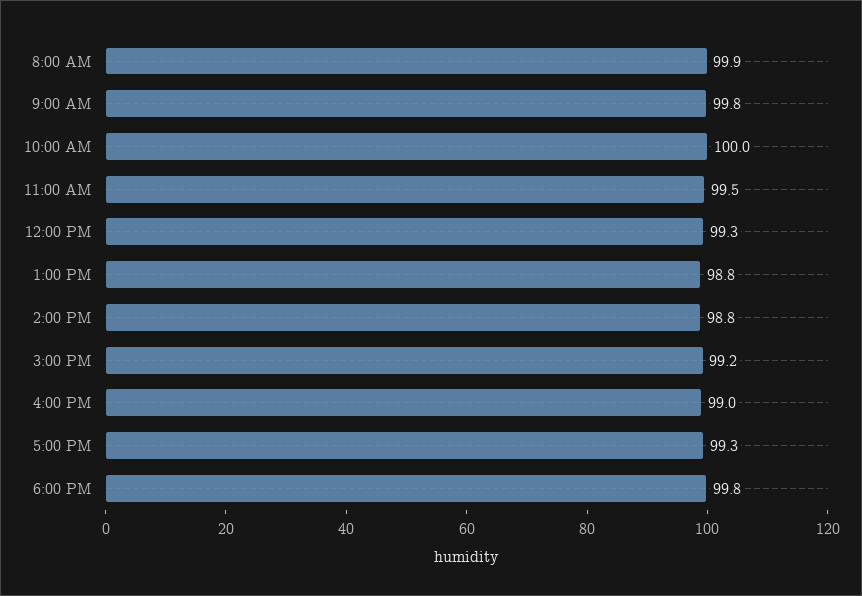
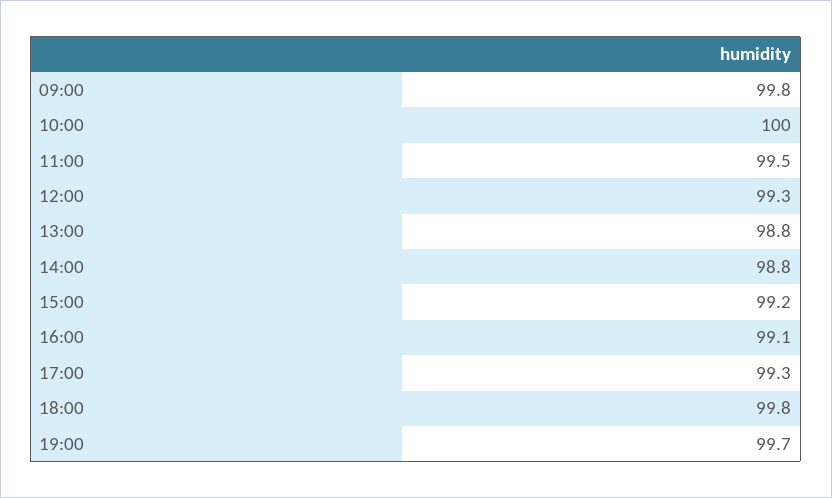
8:00 AM: 99.9 -> none
4:00 PM: 99 -> 99.1
19:00: none -> 99.7

